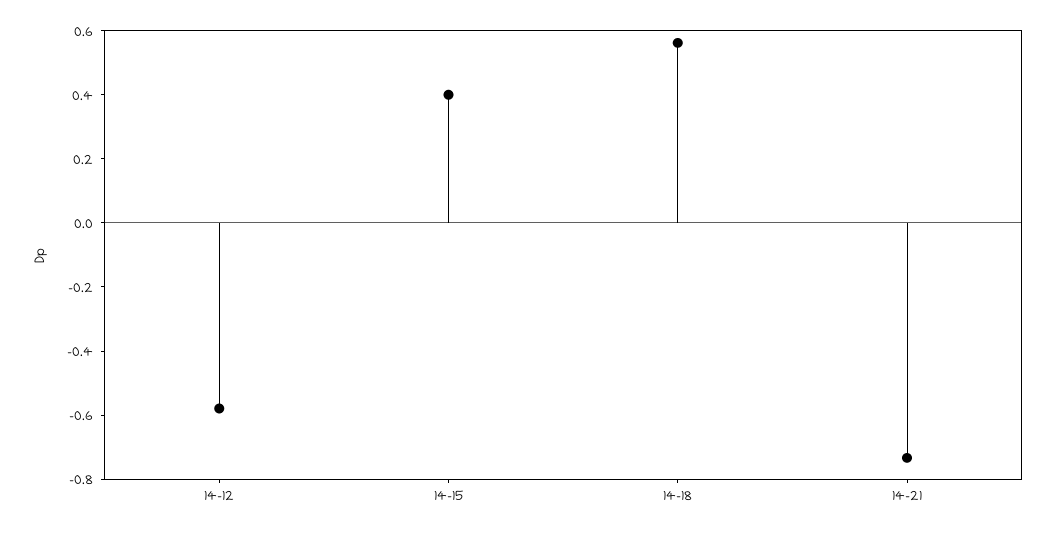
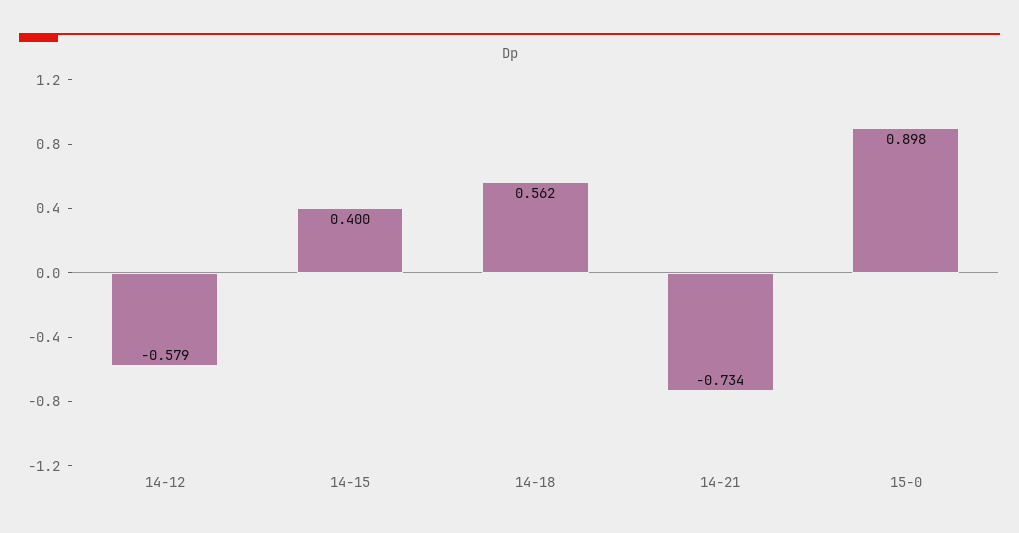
15-0: none -> 0.898

